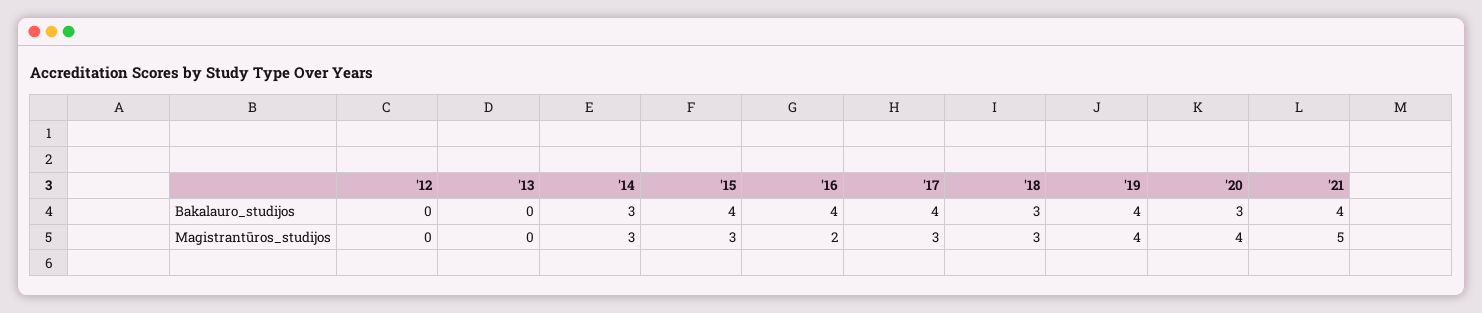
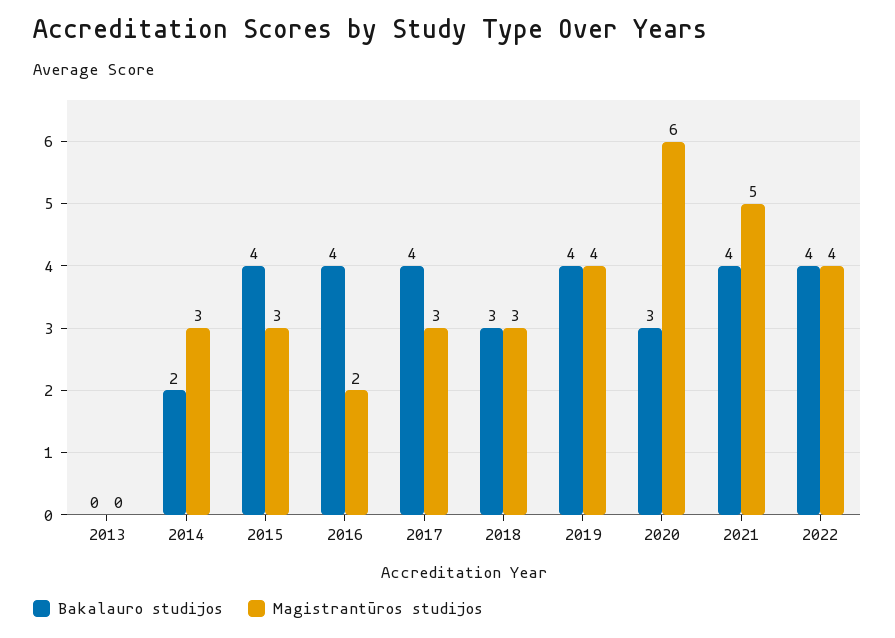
Bakalauro_studijos, '12: 0 -> none
Bakalauro_studijos, '14: 3 -> 2
Magistrantūros_studijos, '12: 0 -> none
Magistrantūros_studijos, '20: 4 -> 6
Bakalauro_studijos, 2022: none -> 4
Magistrantūros_studijos, 2022: none -> 4

